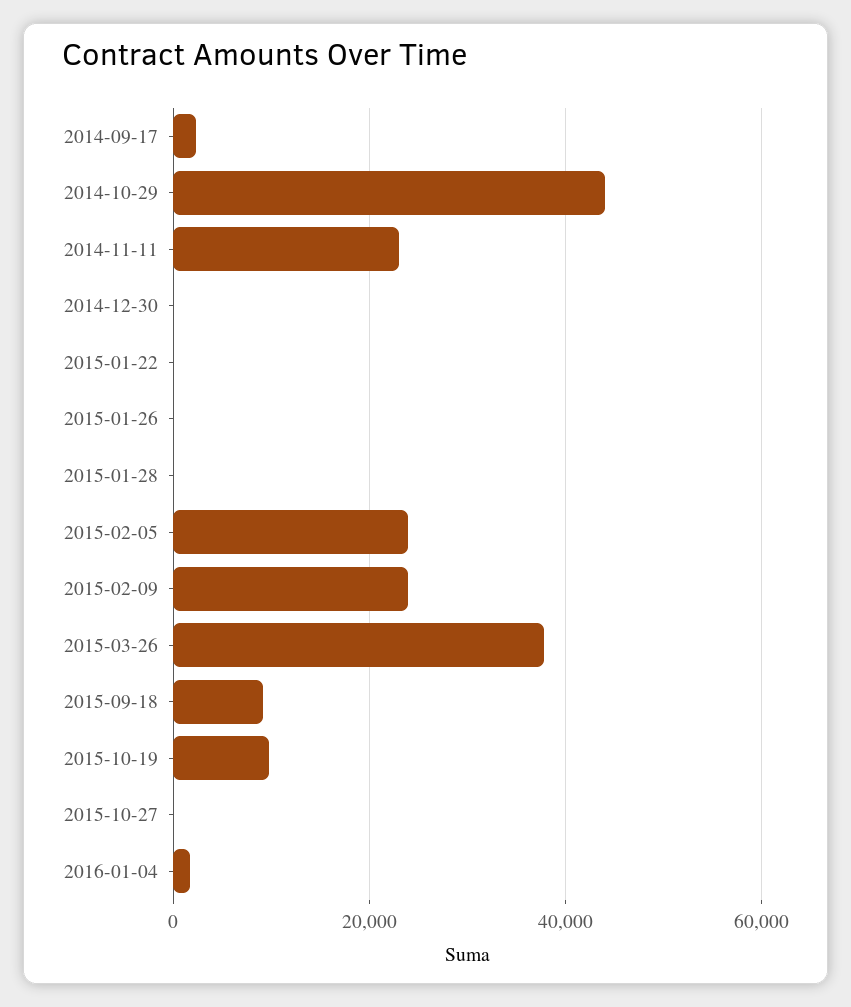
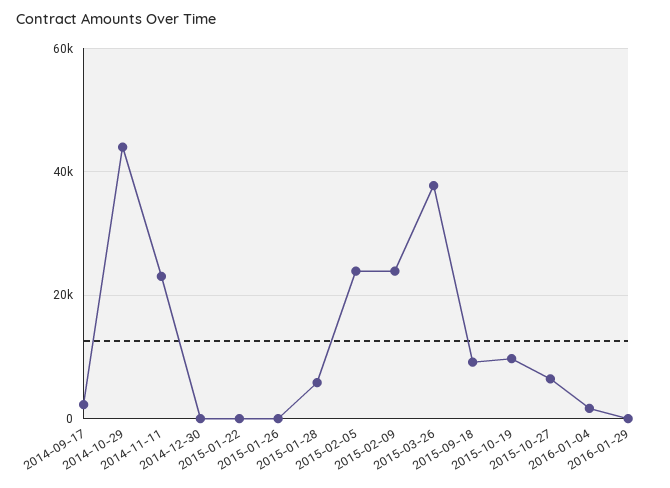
2015-01-28: 0 -> 6000
2015-10-27: 0 -> 6000
2016-01-29: none -> 0

